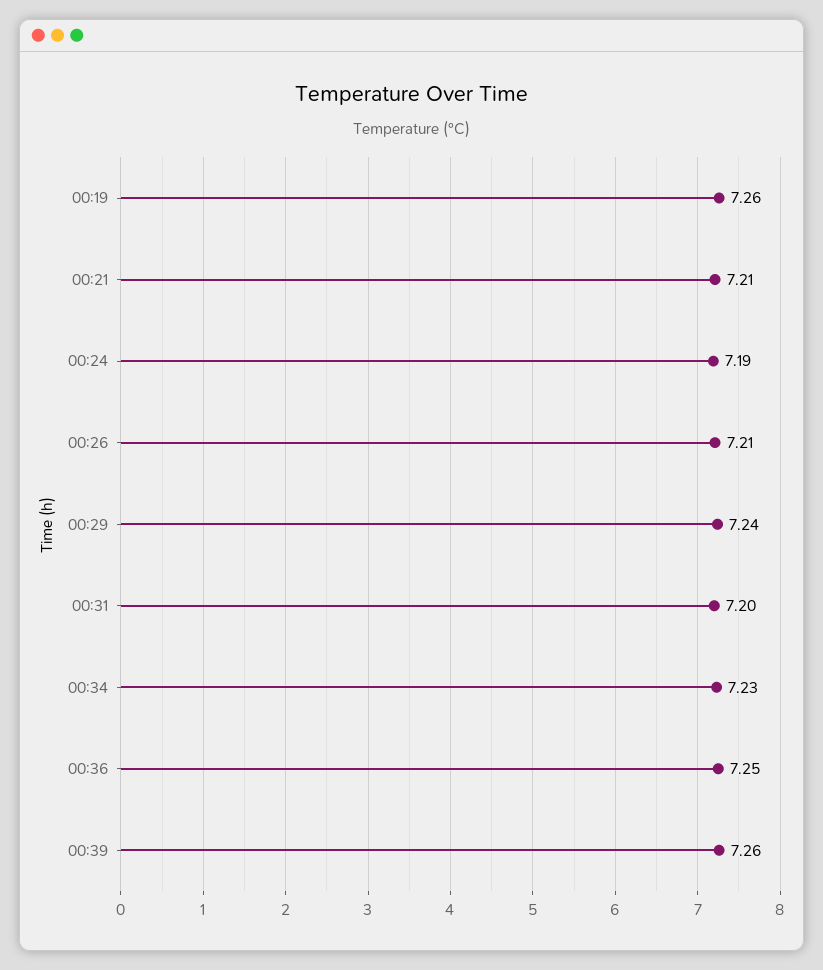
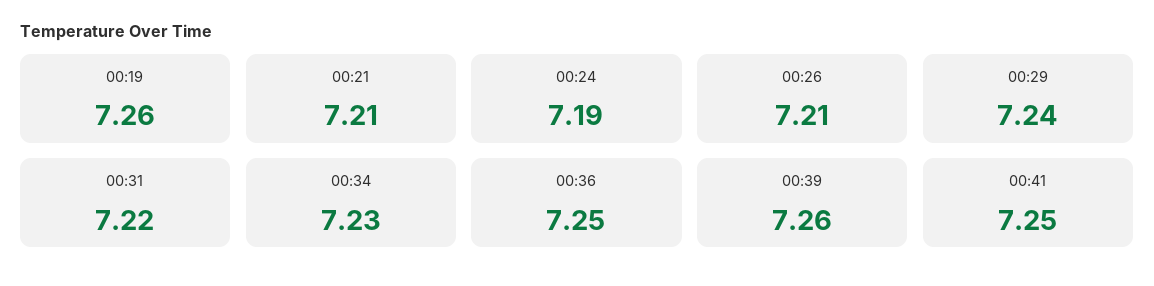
00:31: 7.2 -> 7.22
00:41: none -> 7.25

